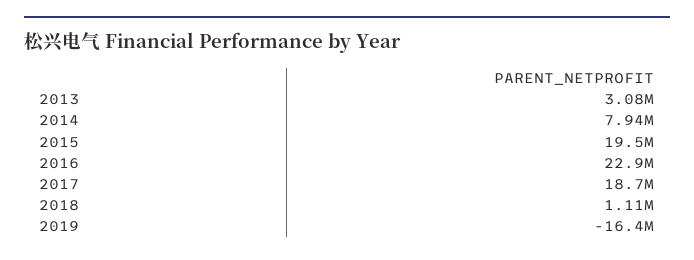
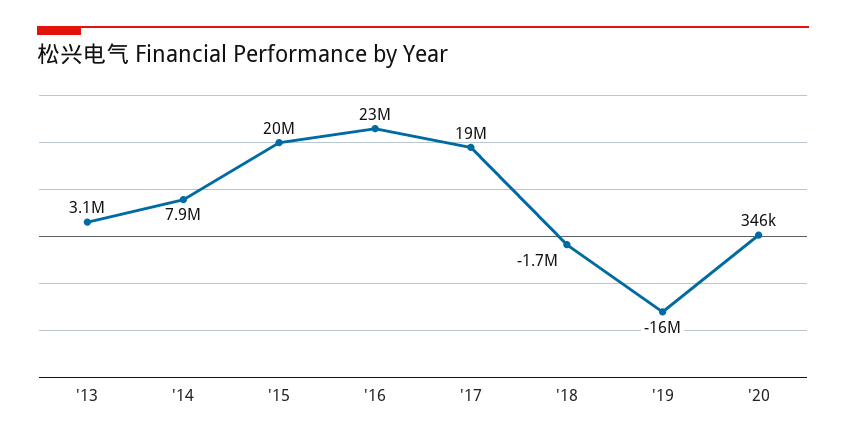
2018: 1110000 -> -1700000
'20: none -> 346000

